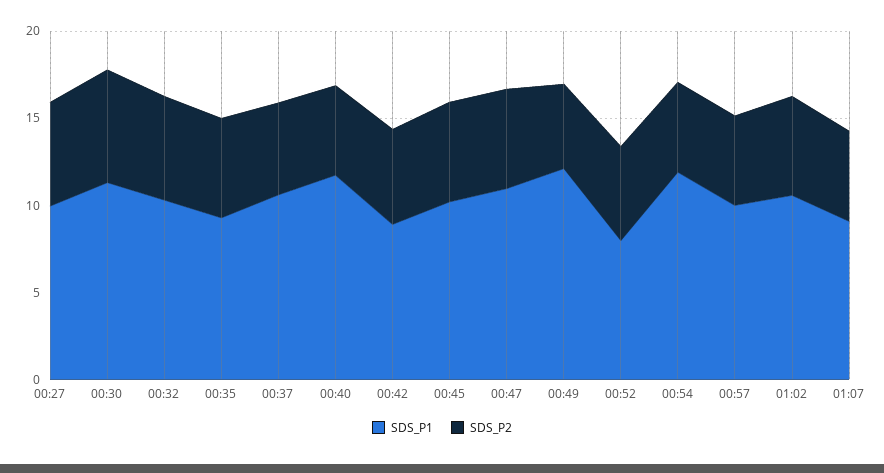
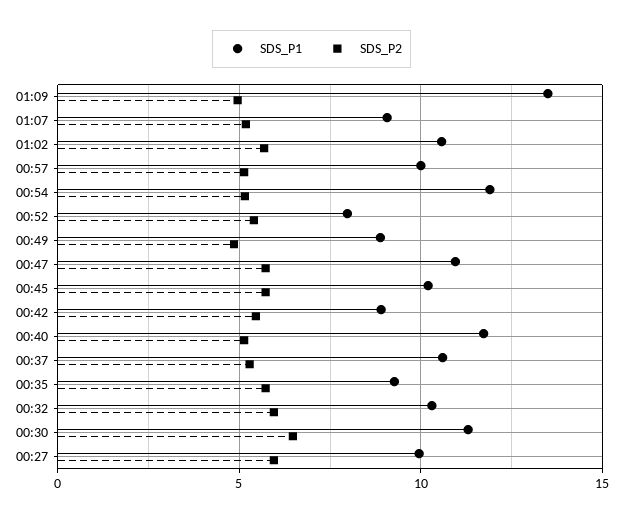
SDS_P1, 00:49: 12 -> 9
SDS_P1, 01:09: none -> 13.5
SDS_P2, 01:09: none -> 5

